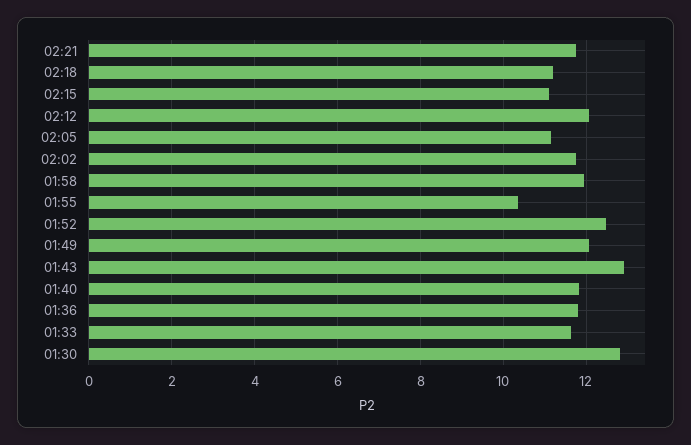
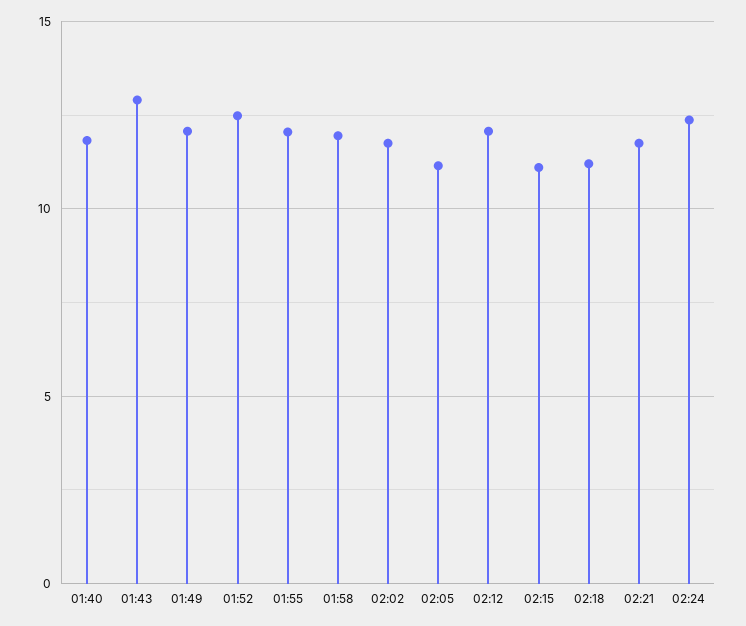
01:55: 10.4 -> 12
01:36: 11.8 -> none
01:33: 11.6 -> none
01:30: 12.8 -> none
02:24: none -> 12.5

